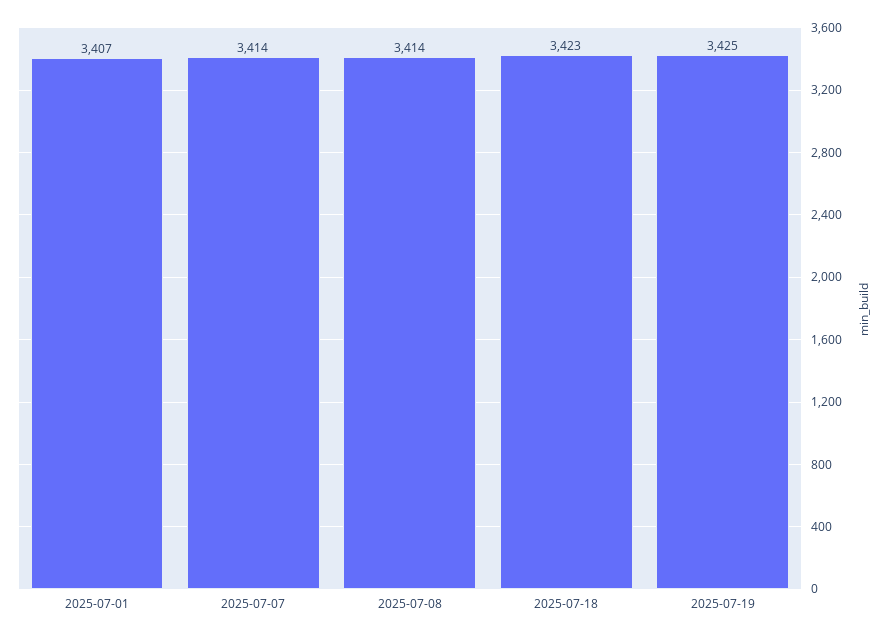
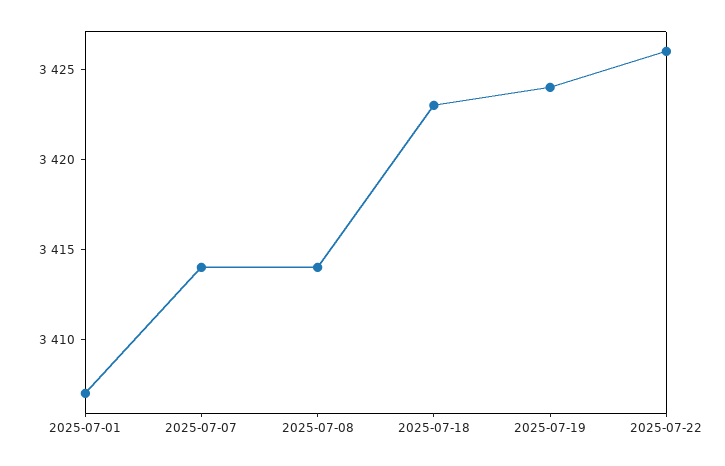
2025-07-19: 3425 -> 3424
2025-07-22: none -> 3426

